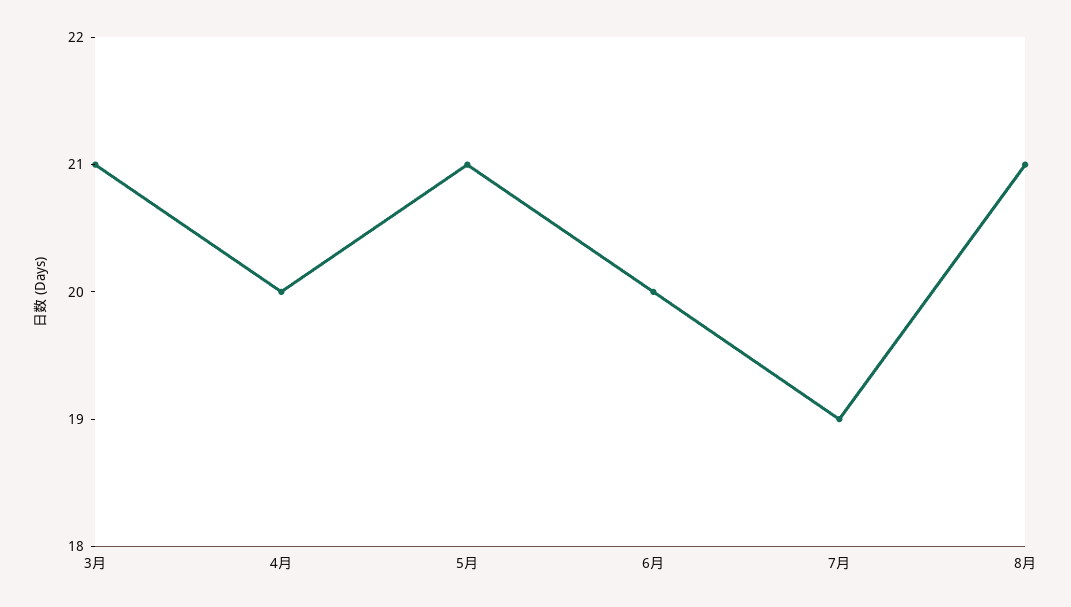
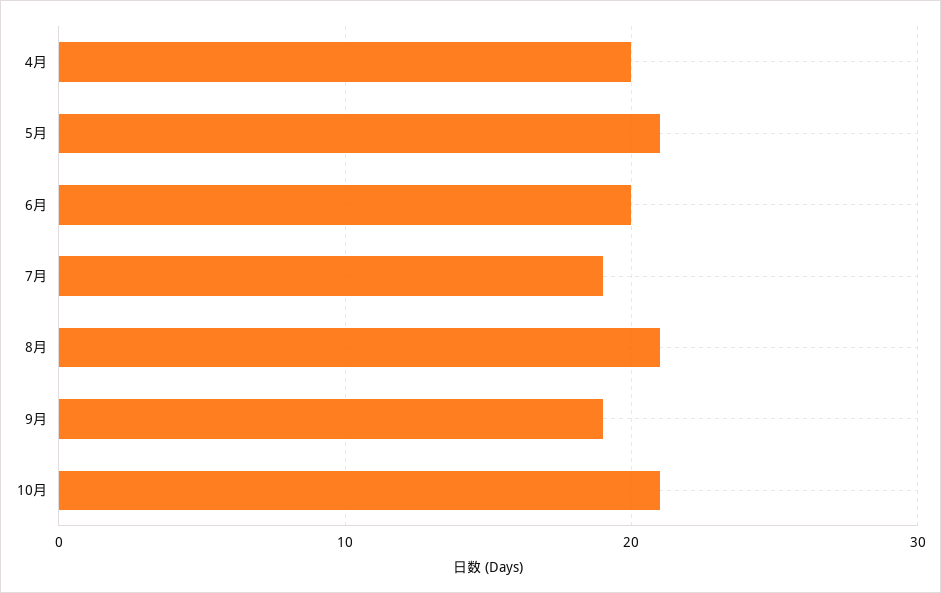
3月: 21 -> none
9月: none -> 19
10月: none -> 21

